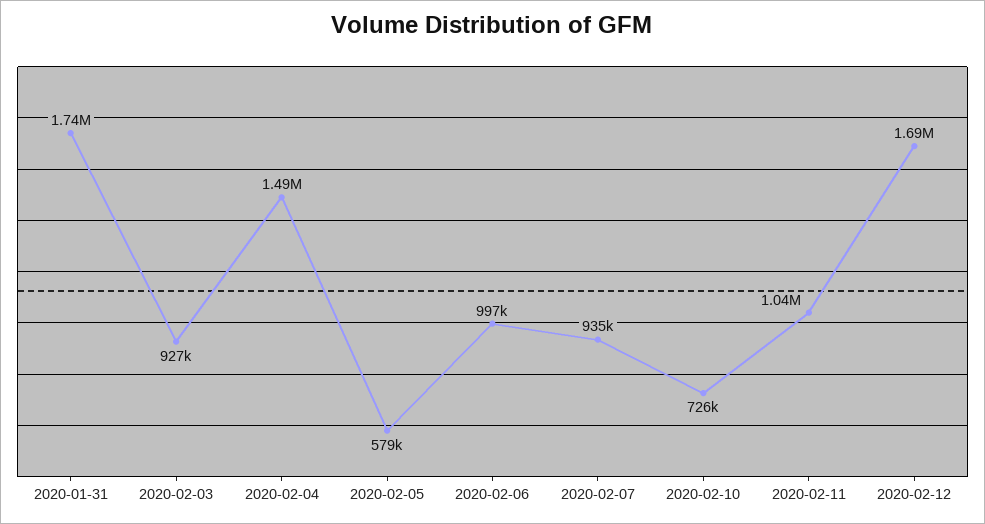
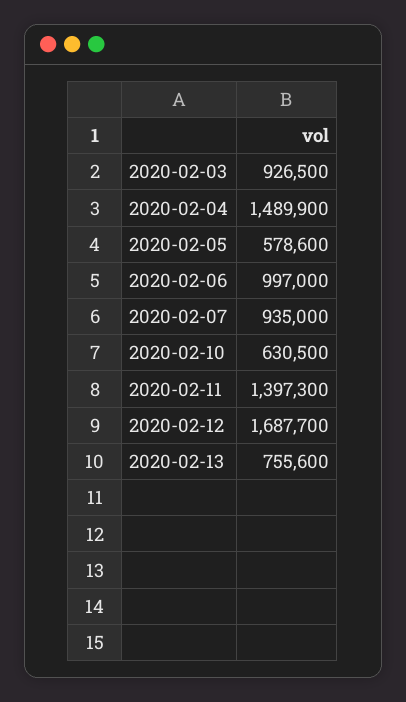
2020-01-31: 1740000 -> none
2020-02-10: 726000 -> 630500
2020-02-11: 1040000 -> 1397300
2020-02-13: none -> 755600

